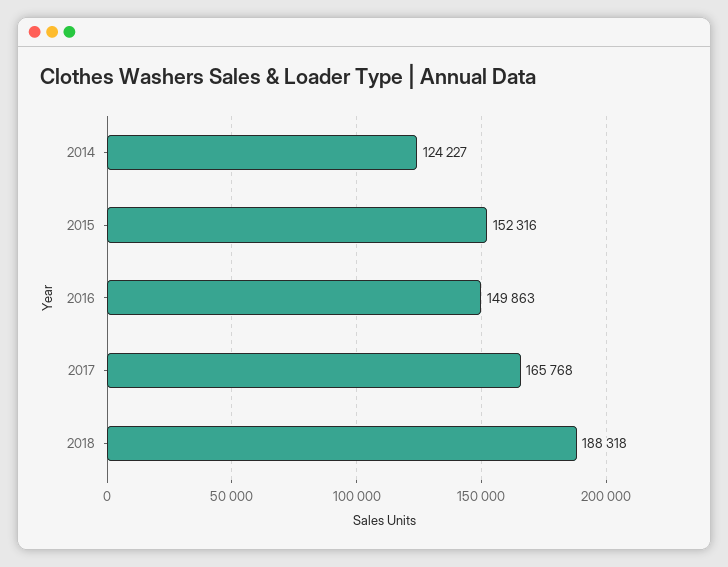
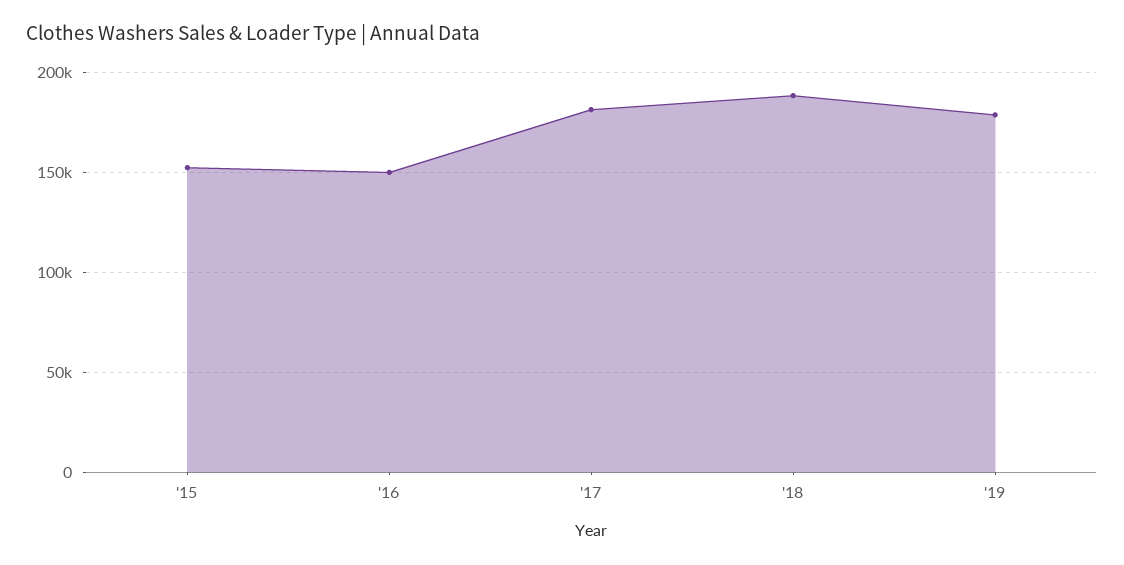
2014: 124227 -> none
2017: 165768 -> 180000
'19: none -> 180000

